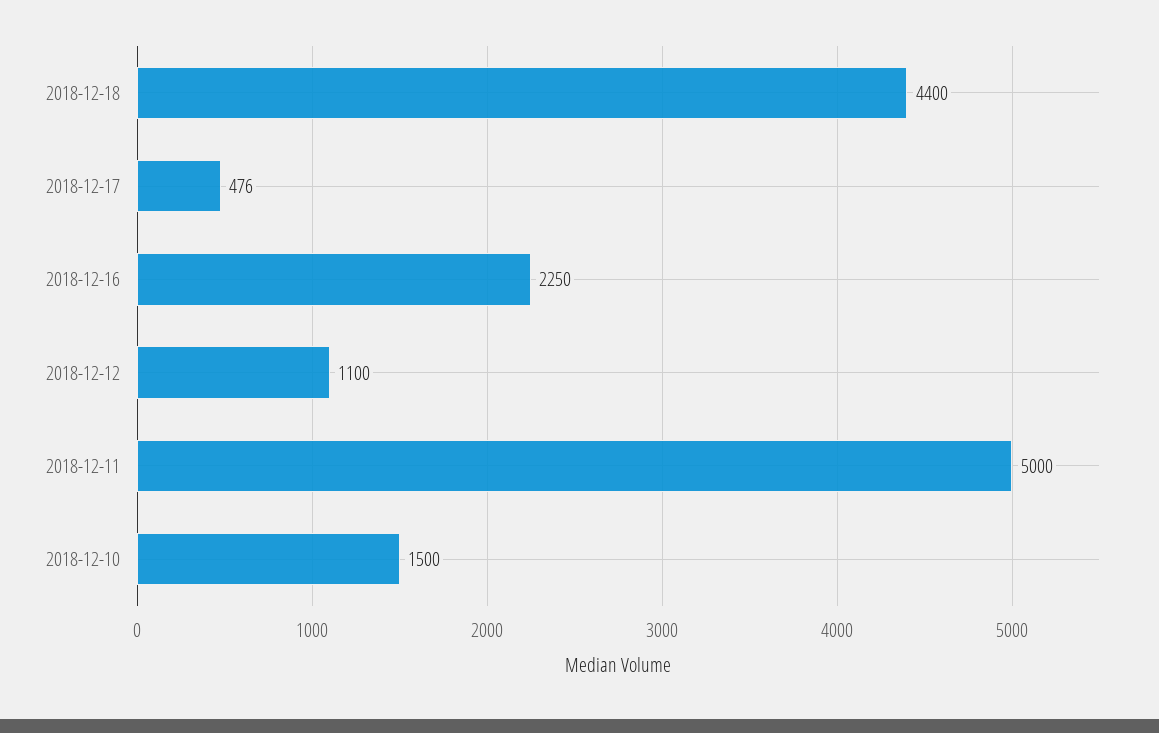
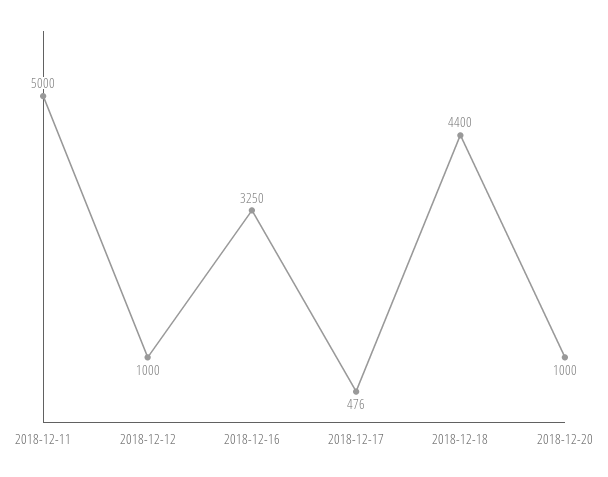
2018-12-16: 2250 -> 3250
2018-12-12: 1100 -> 1000
2018-12-10: 1500 -> none
2018-12-20: none -> 1000

